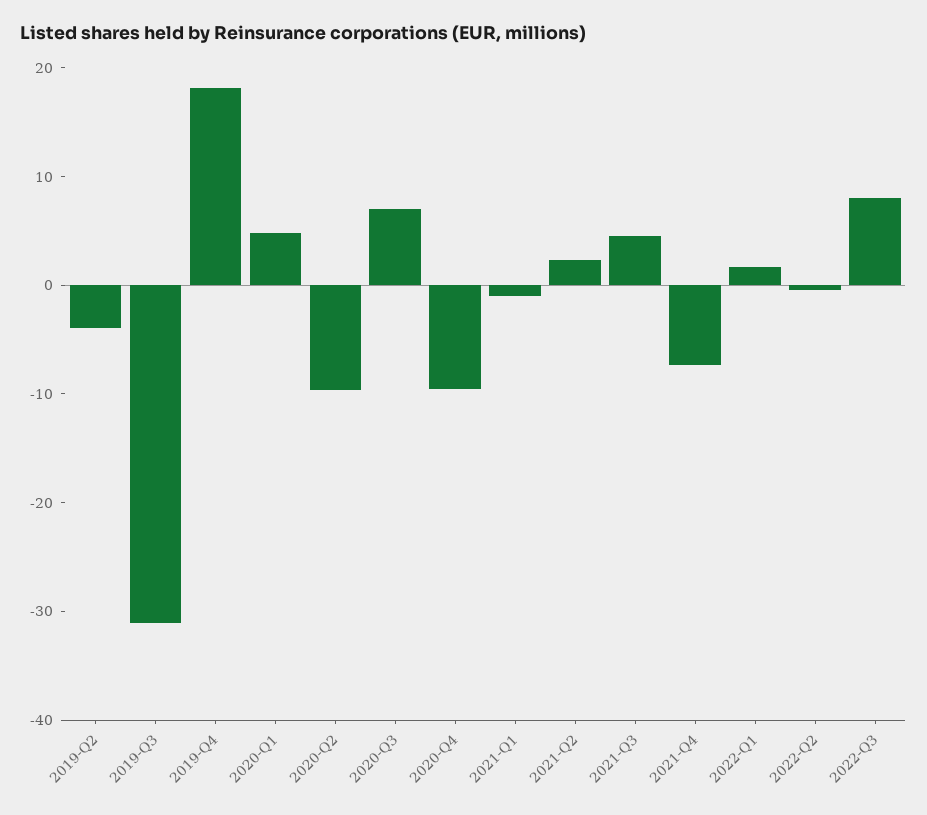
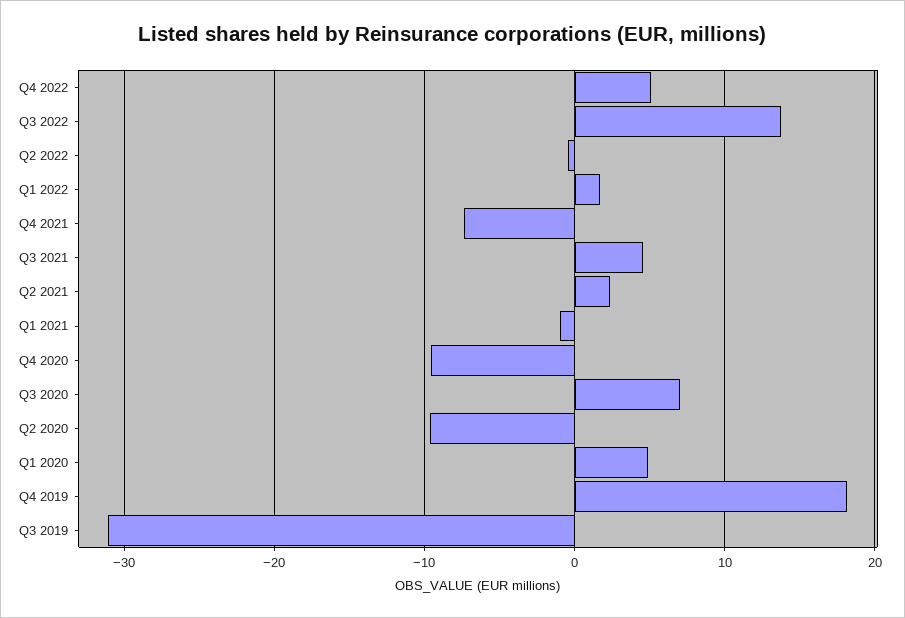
2019-Q2: -4 -> none
2022-Q3: 8 -> 14
Q4 2022: none -> 5

